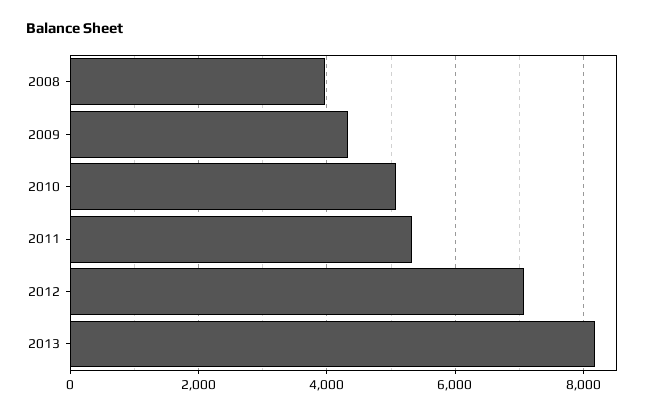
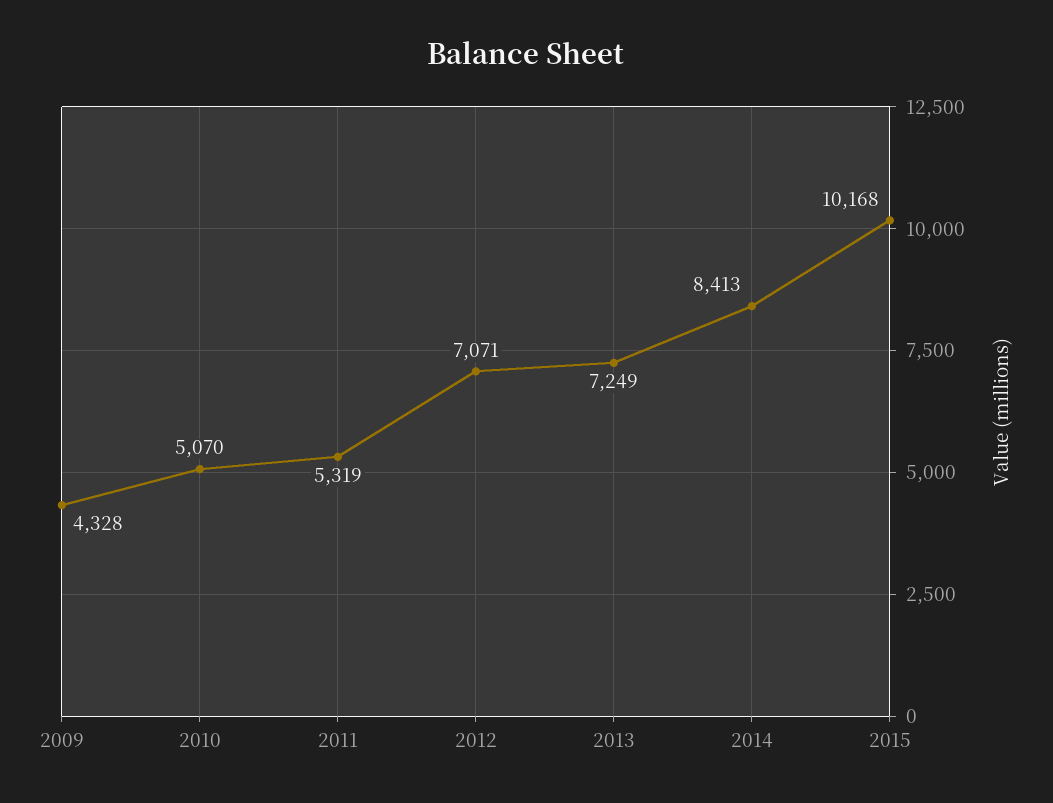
2008: 4000 -> none
2013: 8200 -> 7249
2014: none -> 8413
2015: none -> 10168

